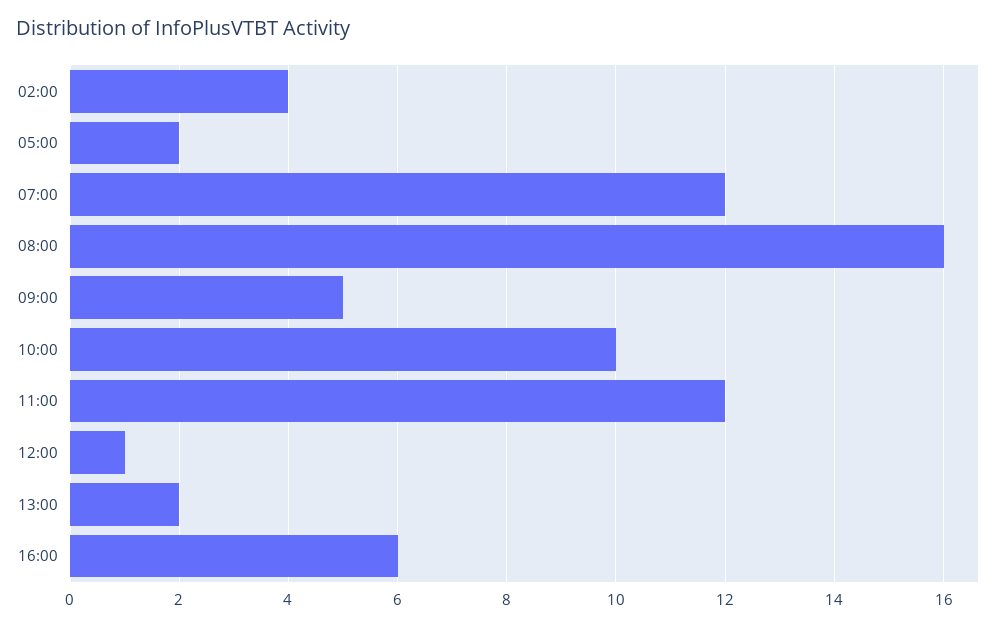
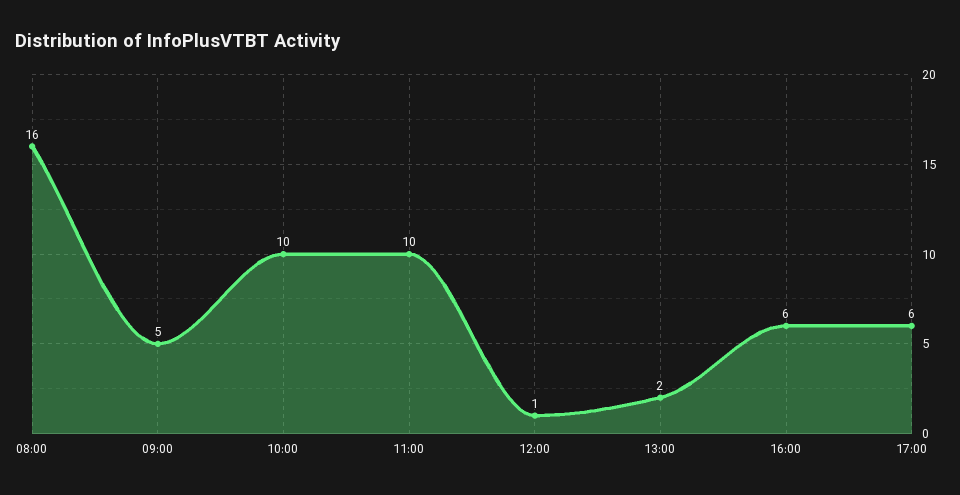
02:00: 4 -> none
05:00: 2 -> none
07:00: 12 -> none
11:00: 12 -> 10
17:00: none -> 6

